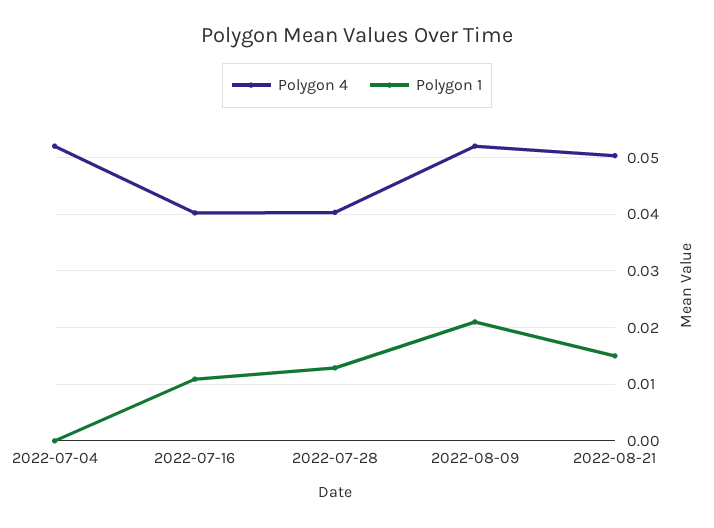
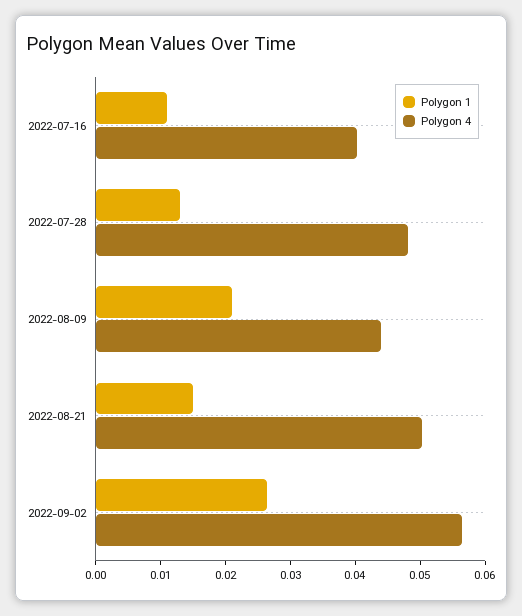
Polygon 4, 2022-07-04: 0.052 -> none
Polygon 1, 2022-07-04: 0 -> none
Polygon 4, 2022-07-28: 0.04 -> 0.048
Polygon 4, 2022-08-09: 0.052 -> 0.044
Polygon 1, 2022-09-02: none -> 0.026
Polygon 4, 2022-09-02: none -> 0.056

